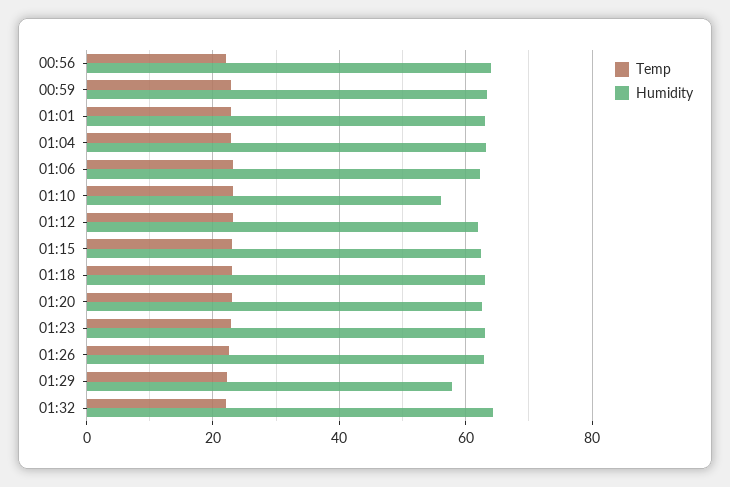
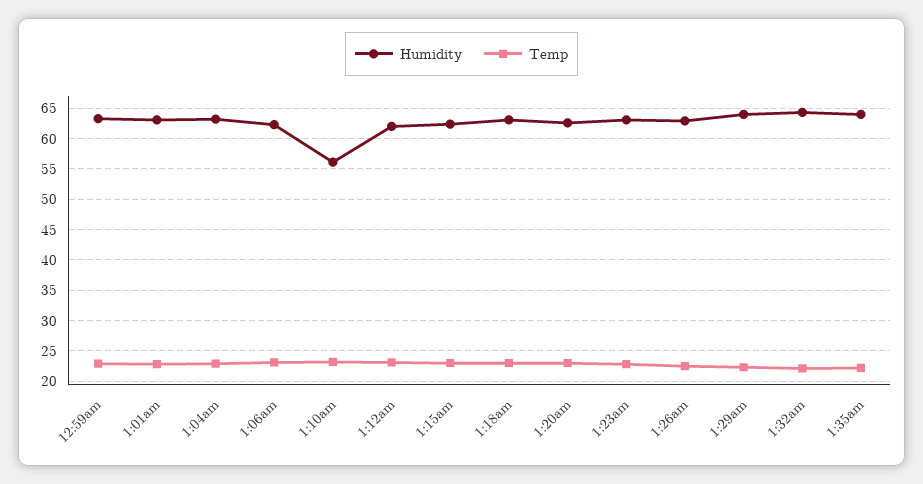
Temp, 00:56: 22 -> none
Humidity, 00:56: 64 -> none
Humidity, 01:29: 58 -> 64
Humidity, 1:35am: none -> 64
Temp, 1:35am: none -> 22

